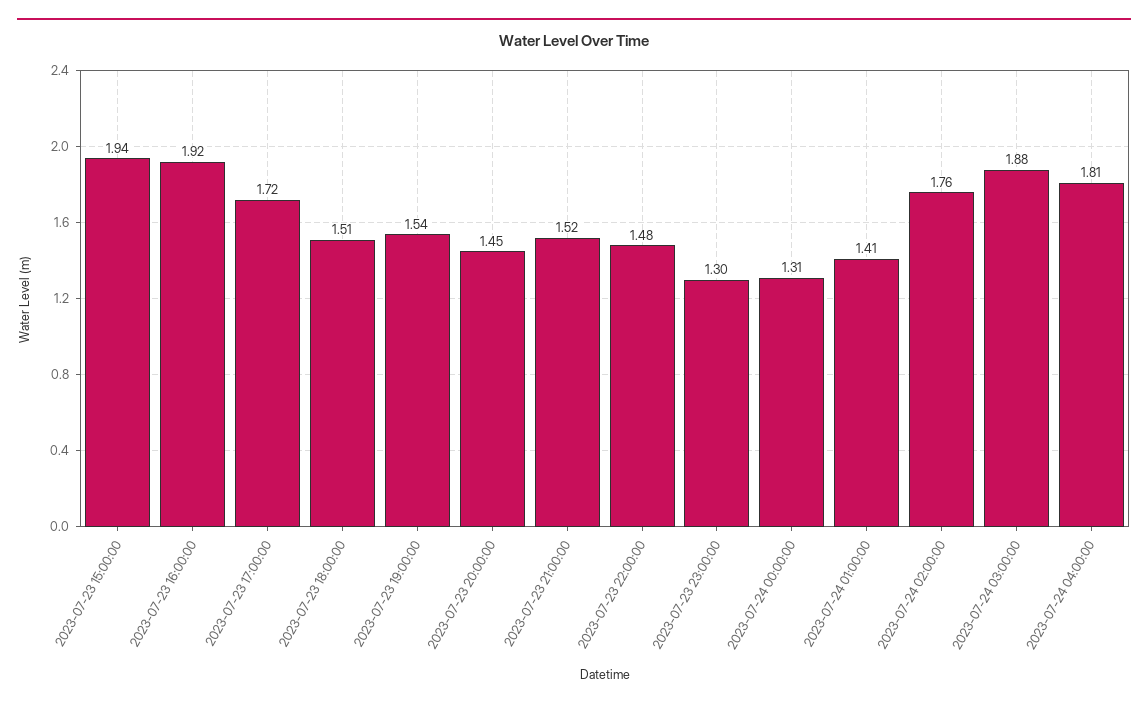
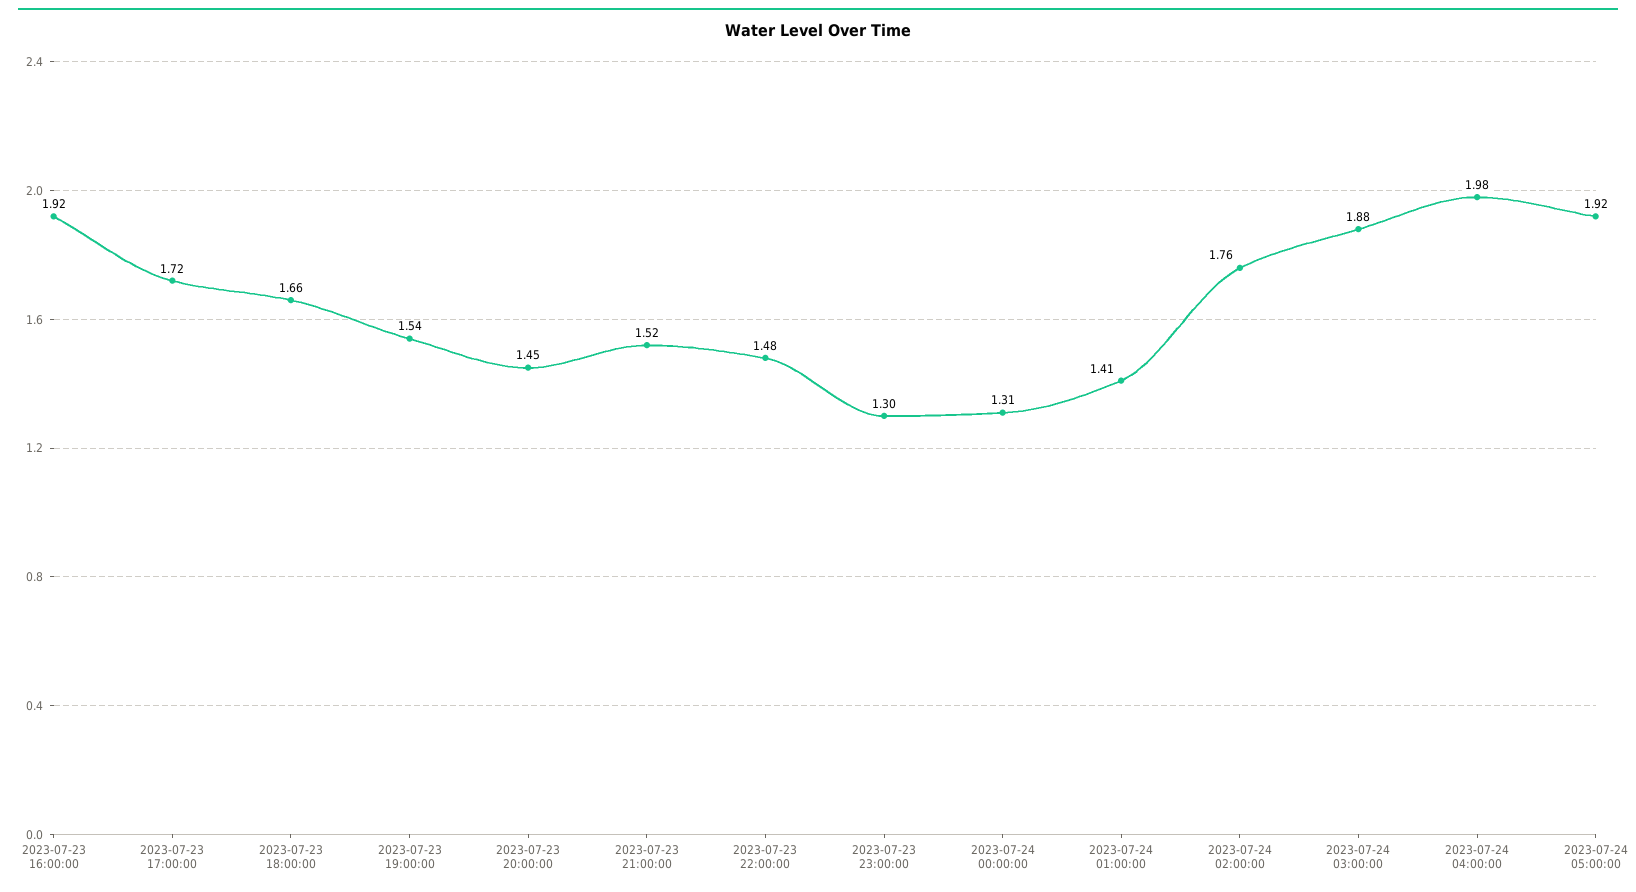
2023-07-23 15:00:00: 1.94 -> none
2023-07-23 18:00:00: 1.51 -> 1.66
2023-07-24 04:00:00: 1.81 -> 1.98
2023-07-24 05:00:00: none -> 1.92

